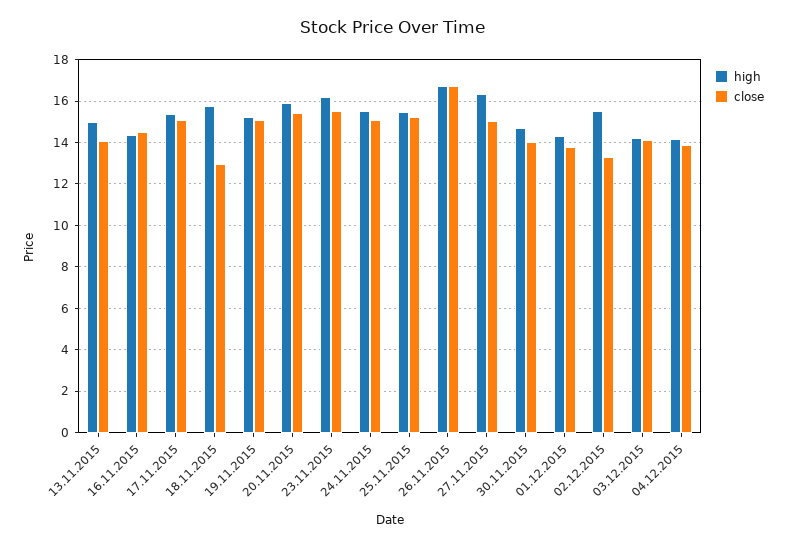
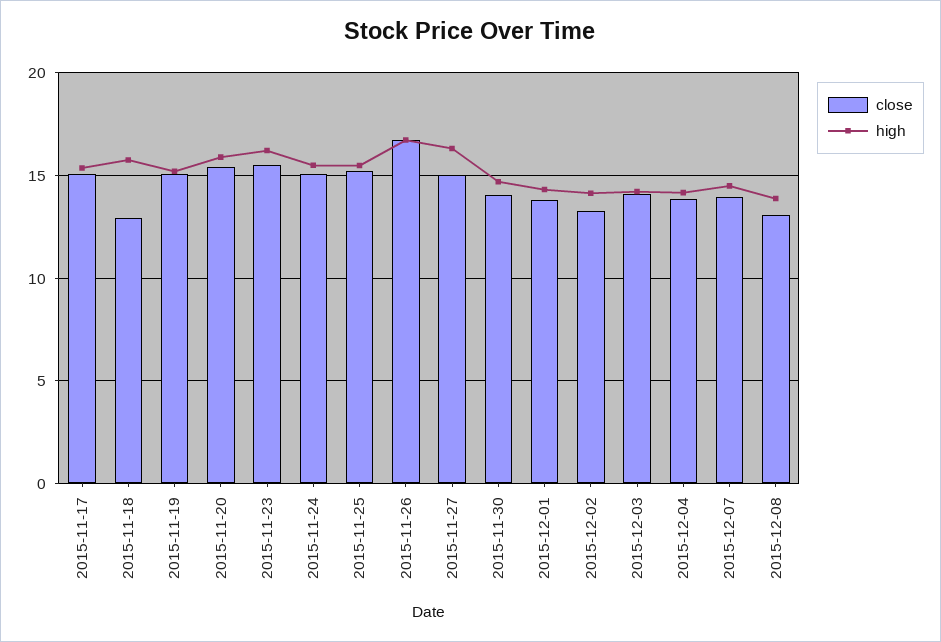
high, 13.11.2015: 15 -> none
close, 13.11.2015: 14 -> none
high, 16.11.2015: 14.5 -> none
close, 16.11.2015: 14.5 -> none
high, 02.12.2015: 15.5 -> 14
close, 2015-12-07: none -> 14
high, 2015-12-07: none -> 14.5
close, 2015-12-08: none -> 13
high, 2015-12-08: none -> 14

